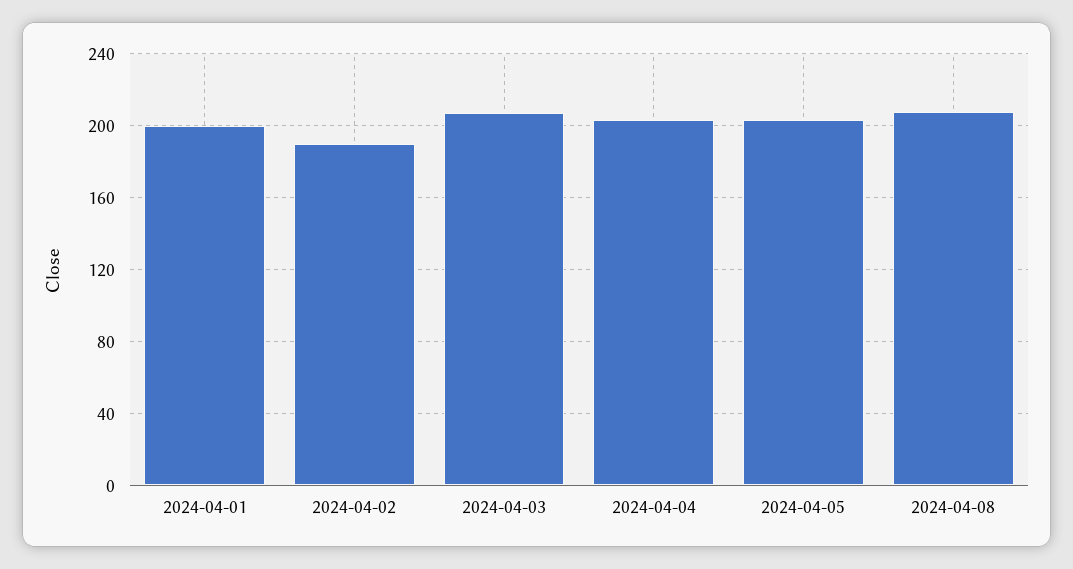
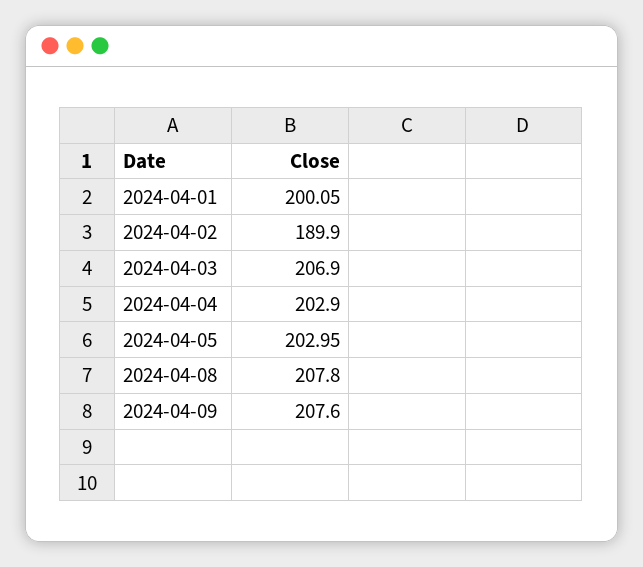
2024-04-09: none -> 207.6

